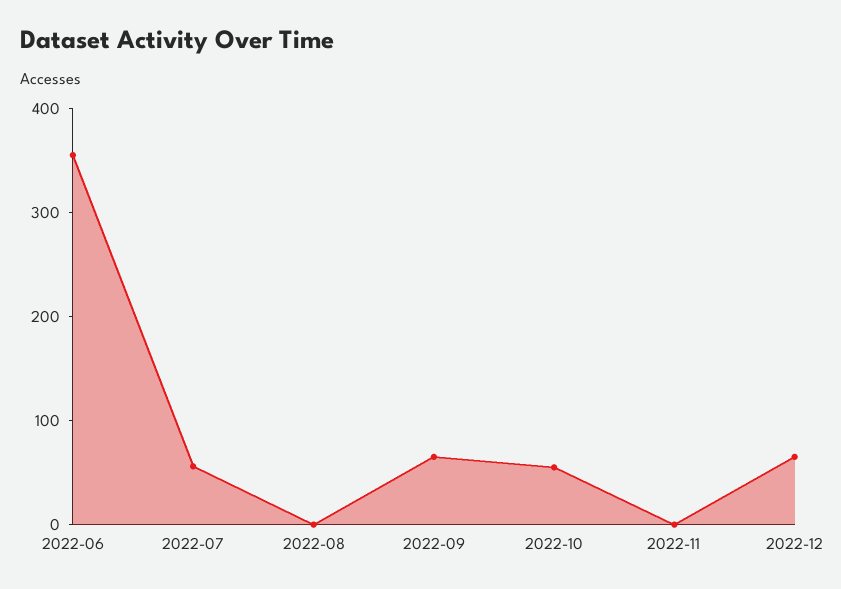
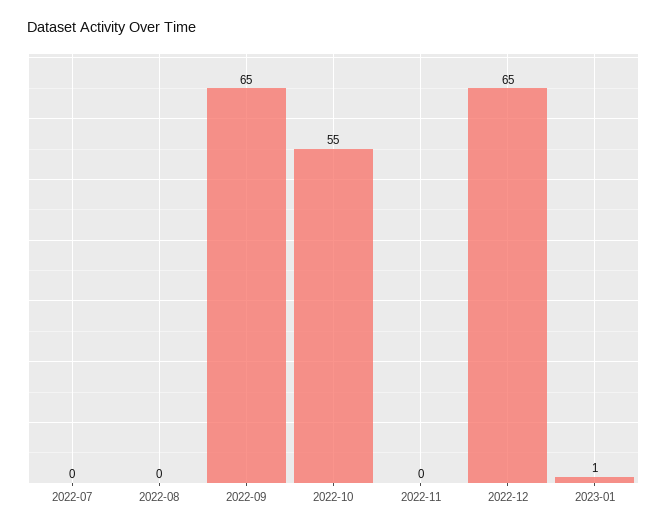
2022-06: 360 -> none
2022-07: 60 -> 0
2023-01: none -> 1

